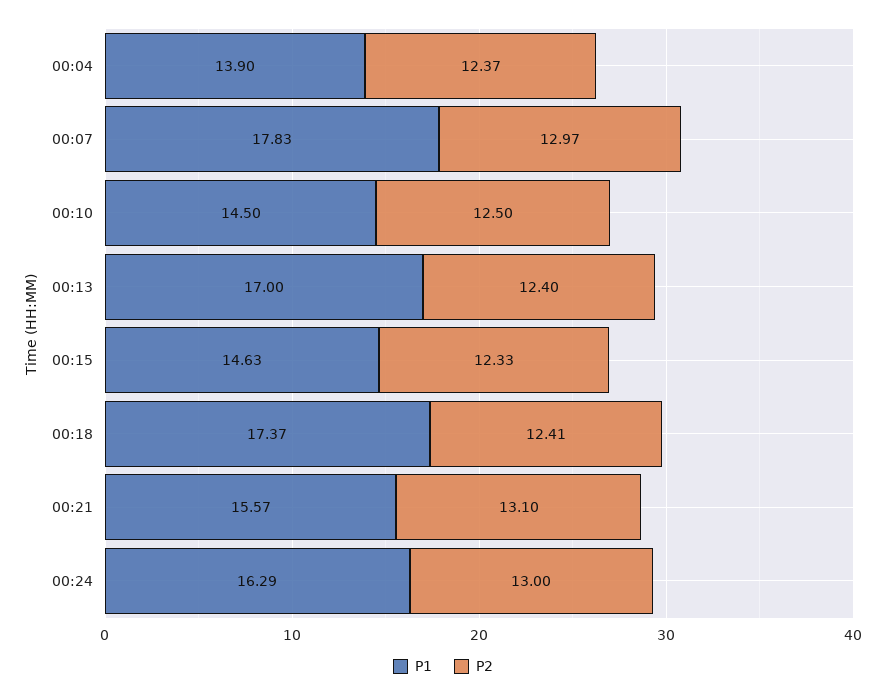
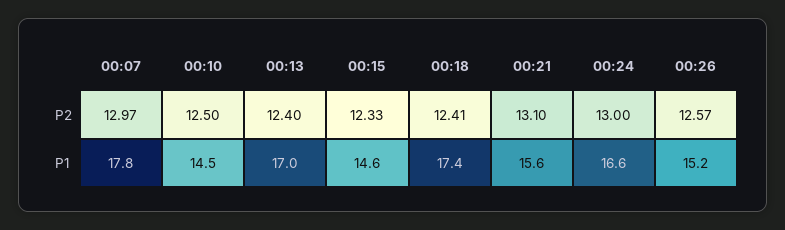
P1, 00:04: 13.9 -> none
P2, 00:04: 12.37 -> none
P1, 00:24: 16.29 -> 16.6
P2, 00:26: none -> 12.57
P1, 00:26: none -> 15.2

